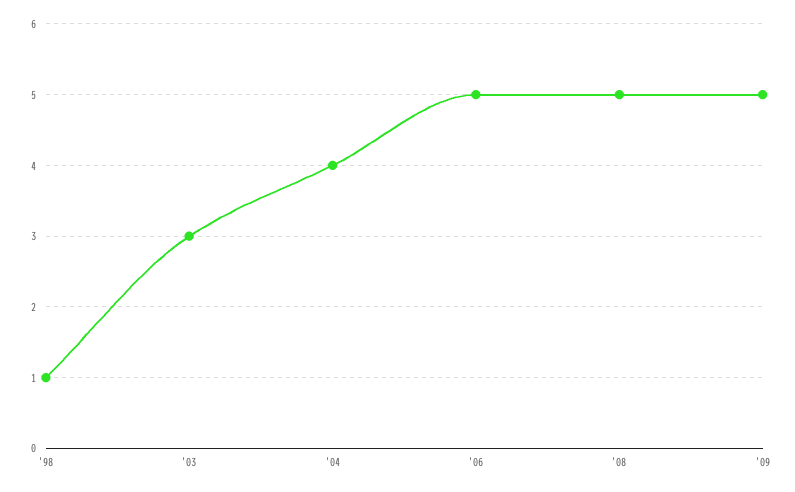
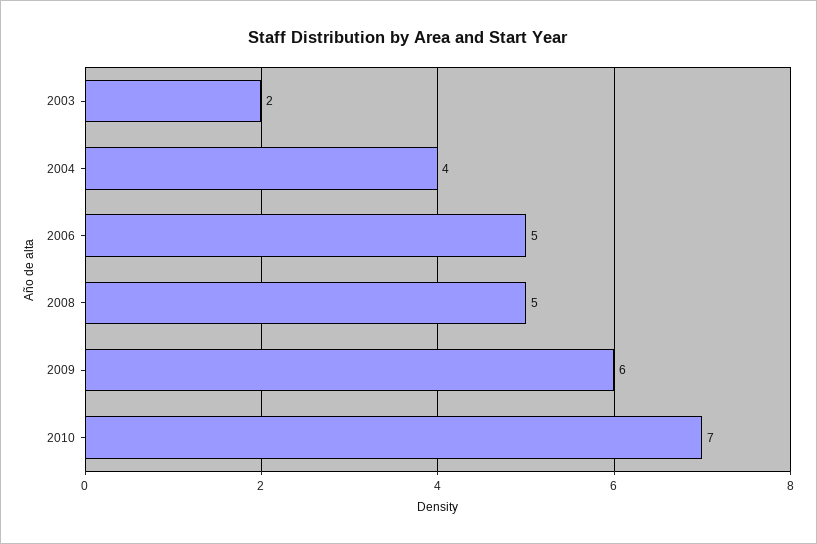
'98: 1 -> none
'03: 3 -> 2
'09: 5 -> 6
2010: none -> 7

